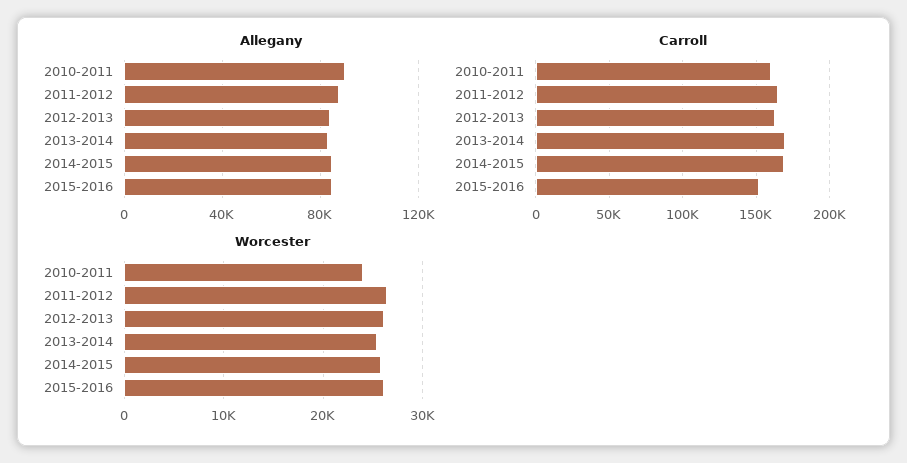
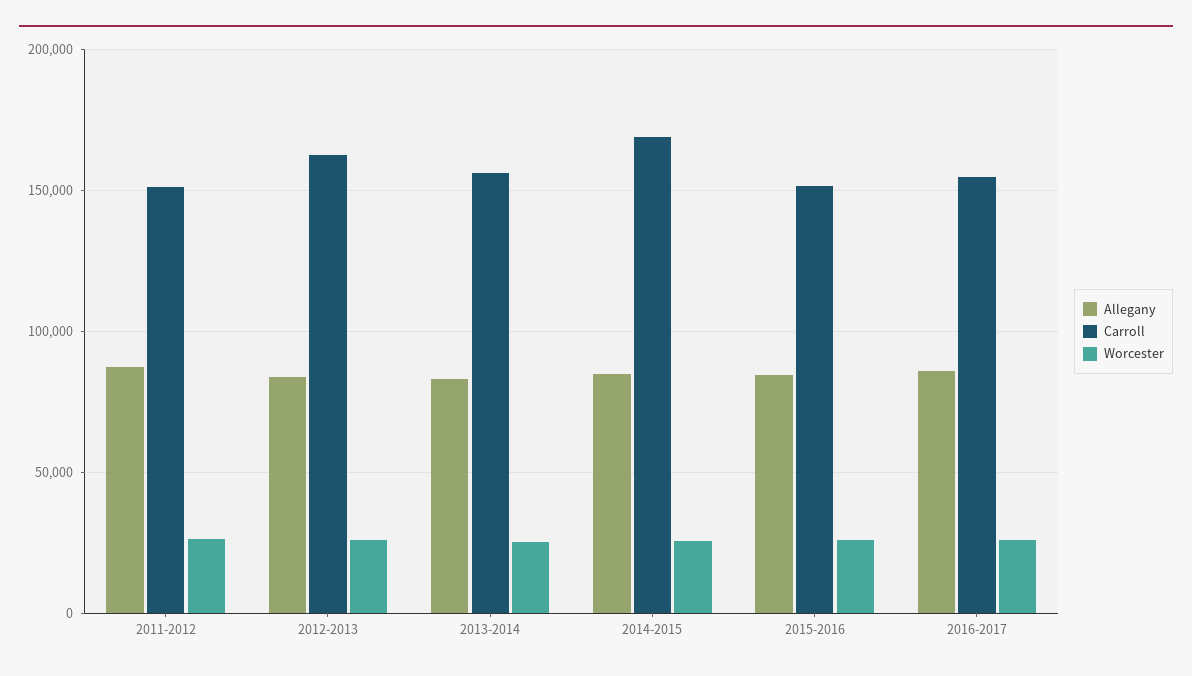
Allegany, 2010-2011: 90000 -> none
Carroll, 2010-2011: 160000 -> none
Carroll, 2011-2012: 165000 -> 150000
Carroll, 2013-2014: 170000 -> 155000
Worcester, 2010-2011: 24000 -> none
Allegany, 2016-2017: none -> 85000
Carroll, 2016-2017: none -> 155000
Worcester, 2016-2017: none -> 25000

